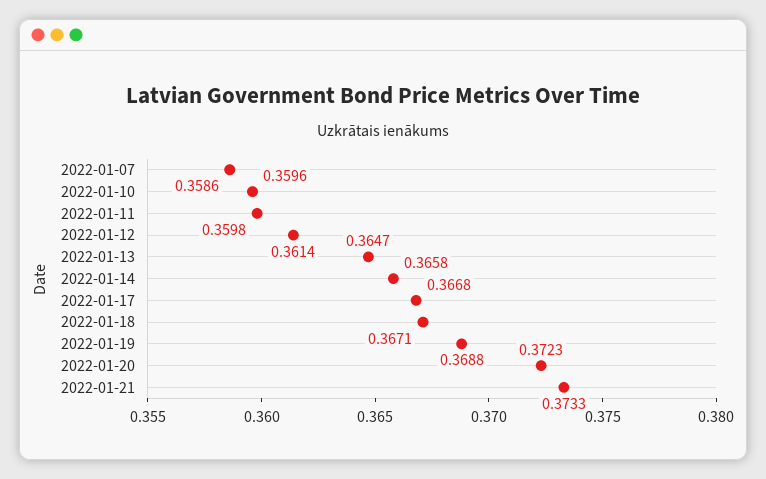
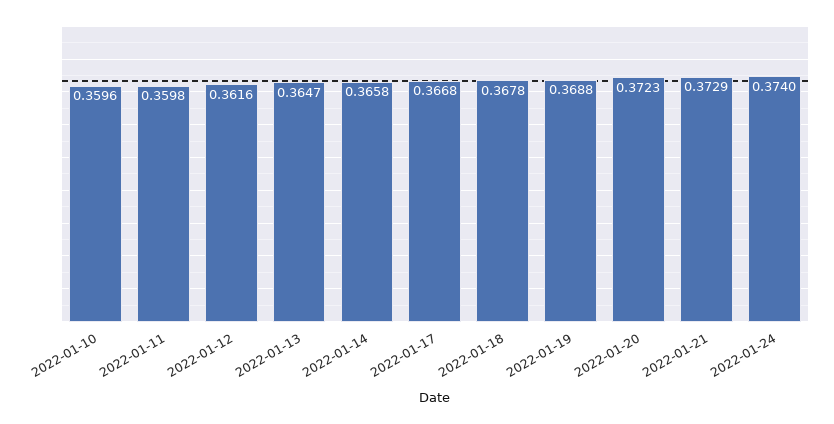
2022-01-07: 0.3586 -> none
2022-01-12: 0.3614 -> 0.3616
2022-01-18: 0.3671 -> 0.3678
2022-01-21: 0.3733 -> 0.3729
2022-01-24: none -> 0.374

